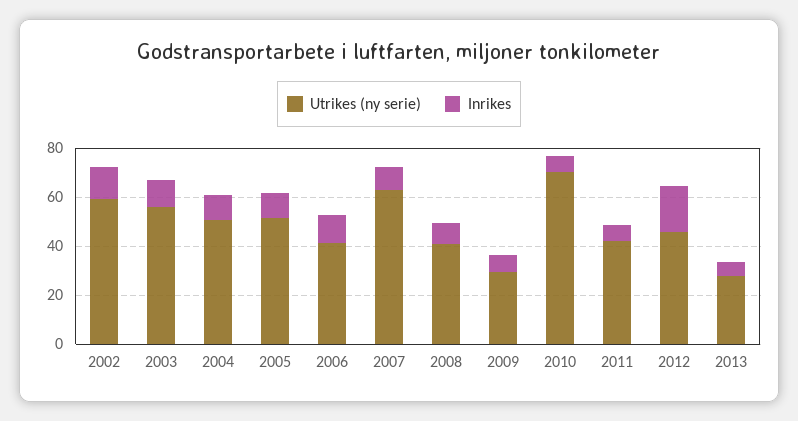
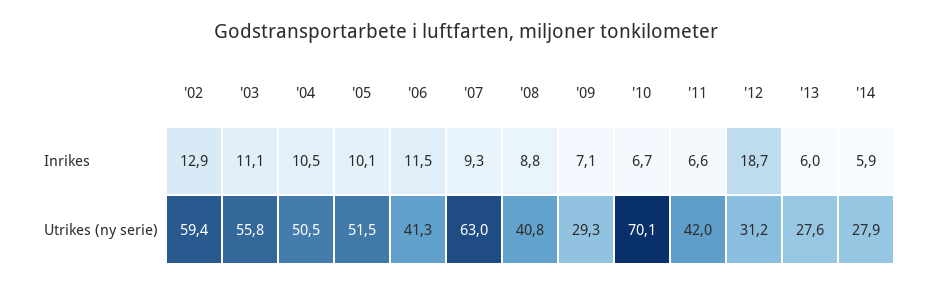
Utrikes (ny serie), 2012: 45 -> 31.2
Inrikes, '14: none -> 5.9
Utrikes (ny serie), '14: none -> 27.9

